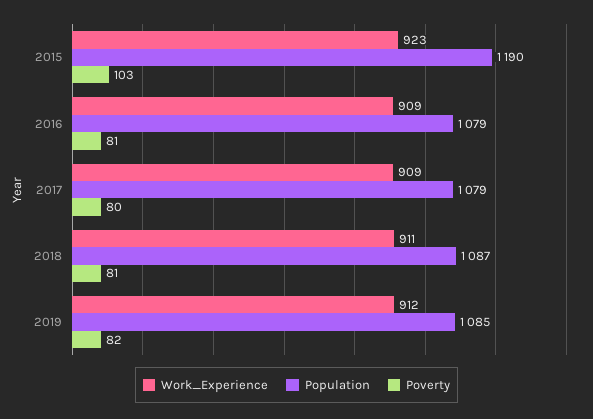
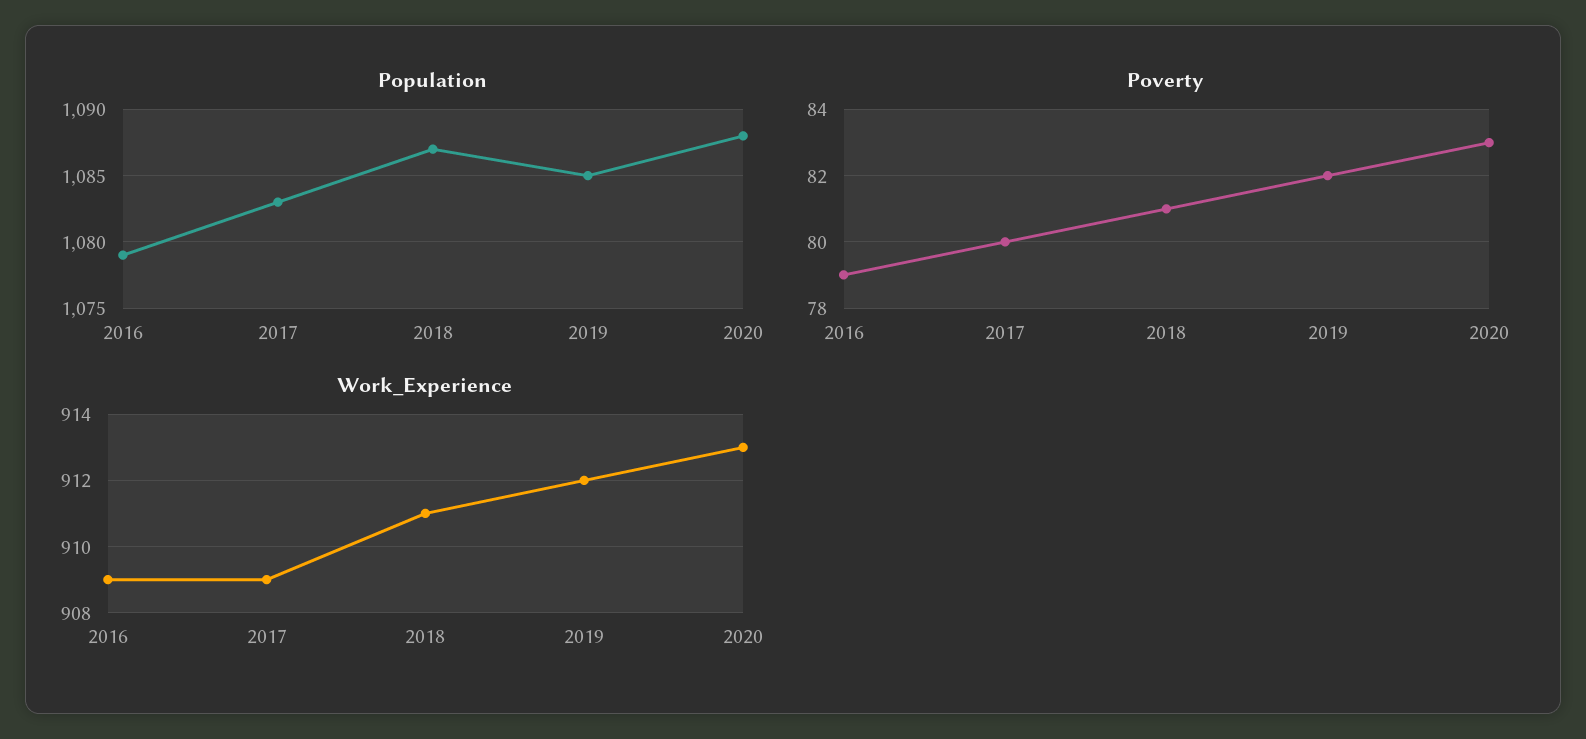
Work_Experience, 2015: 923 -> none
Population, 2015: 1190 -> none
Poverty, 2015: 103 -> none
Poverty, 2016: 81 -> 79
Population, 2017: 1079 -> 1083
Population, 2020: none -> 1088
Poverty, 2020: none -> 83
Work_Experience, 2020: none -> 913

